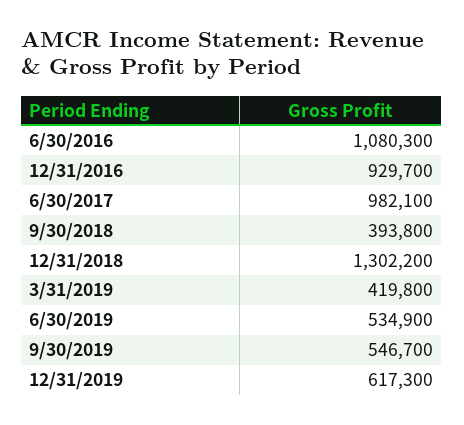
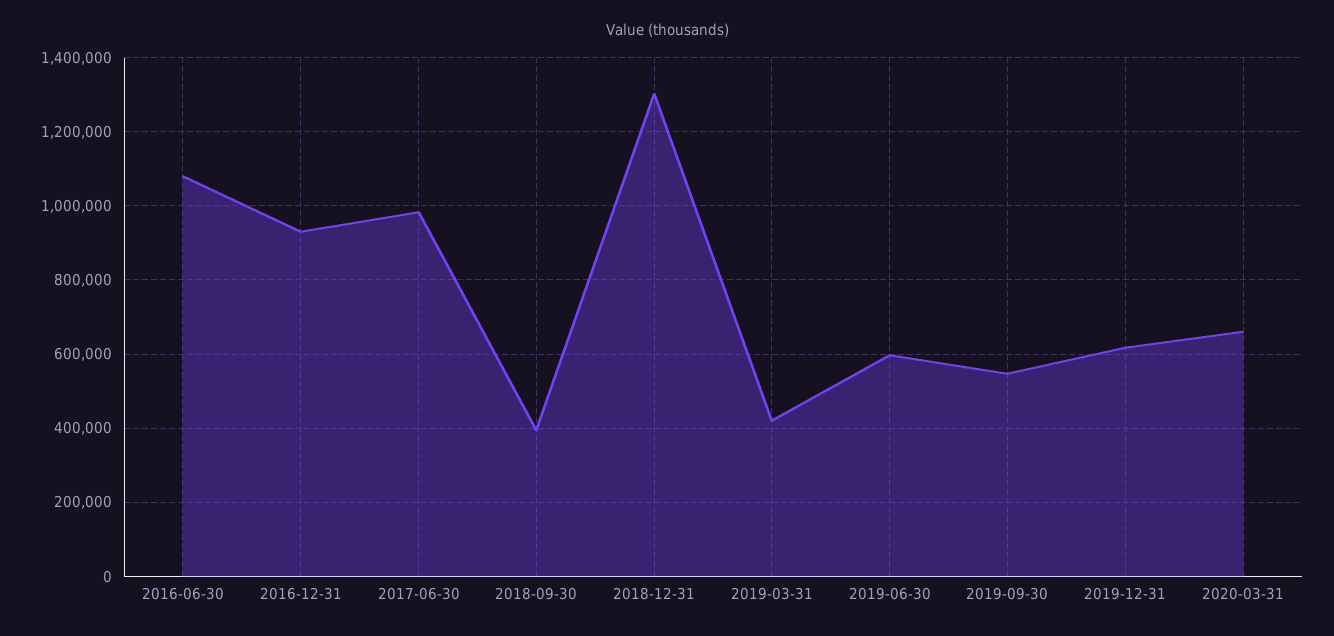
6/30/2019: 534900 -> 600000
2020-03-31: none -> 660000

